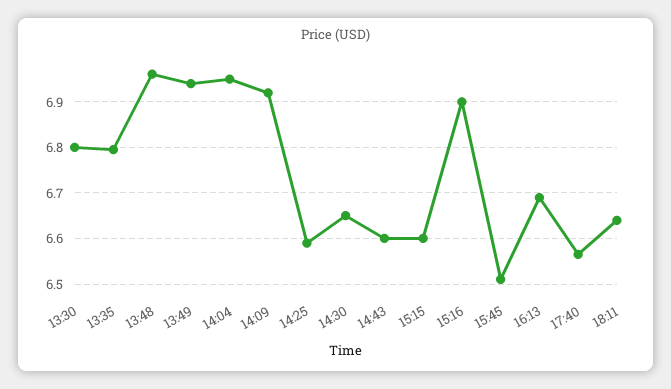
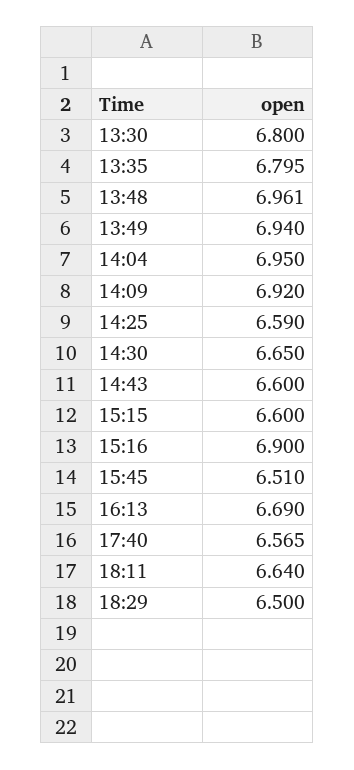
18:29: none -> 6.5

